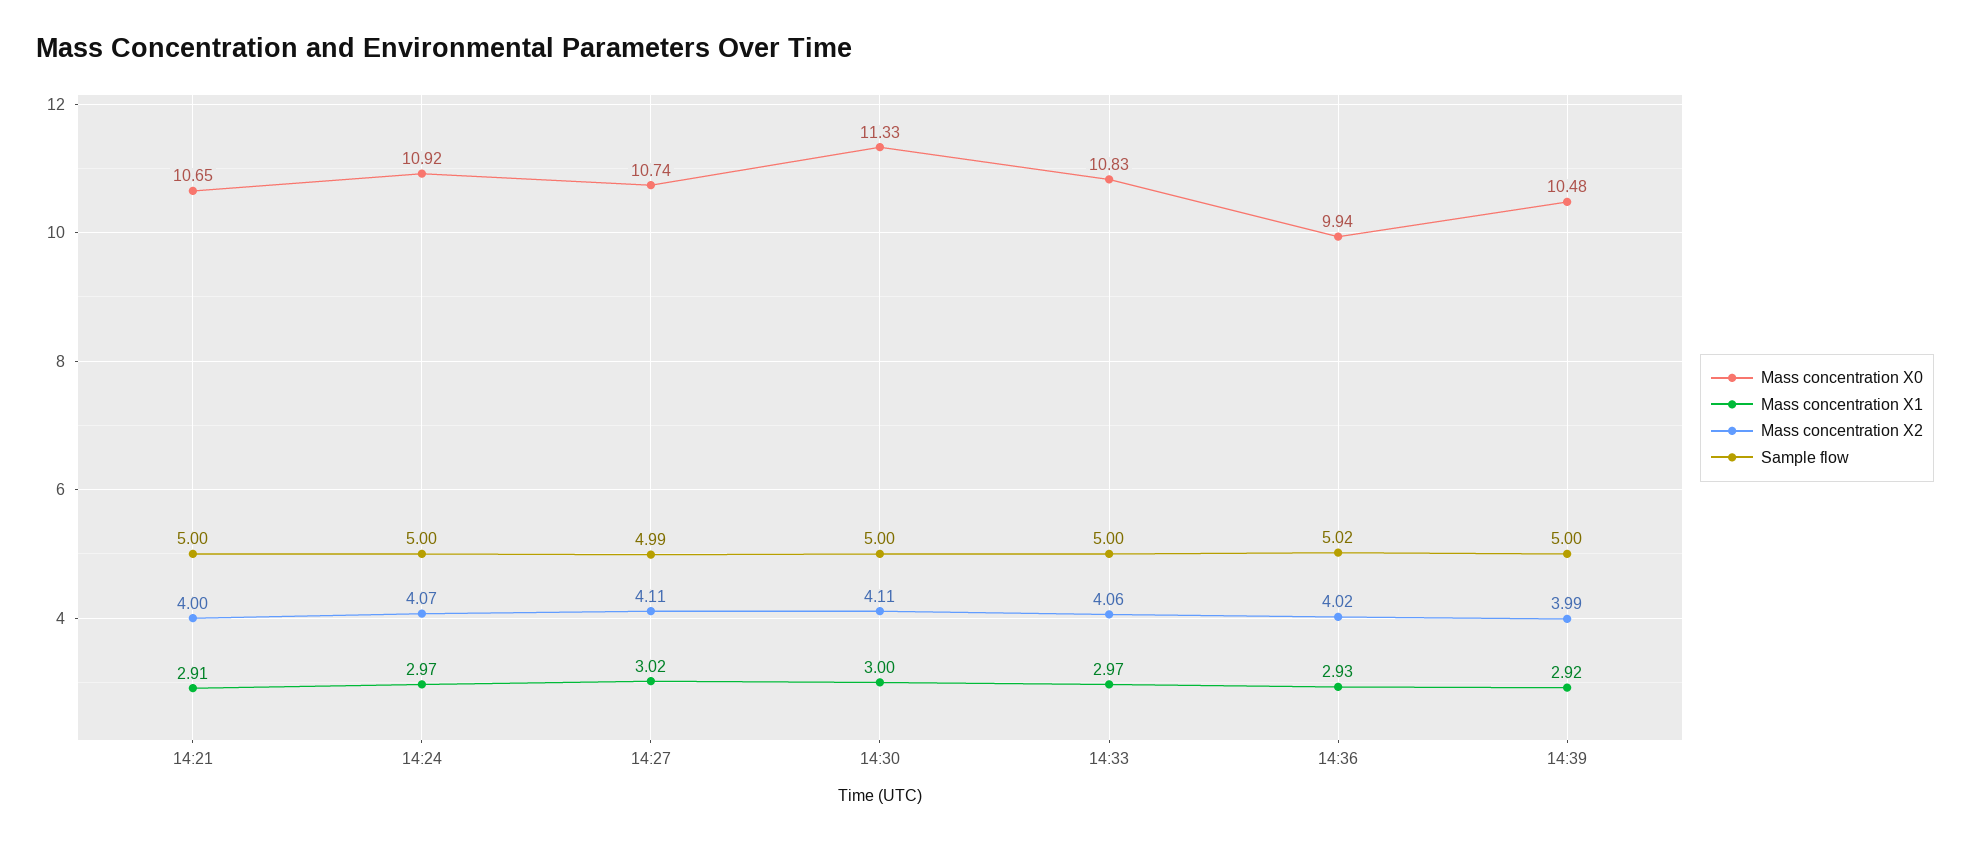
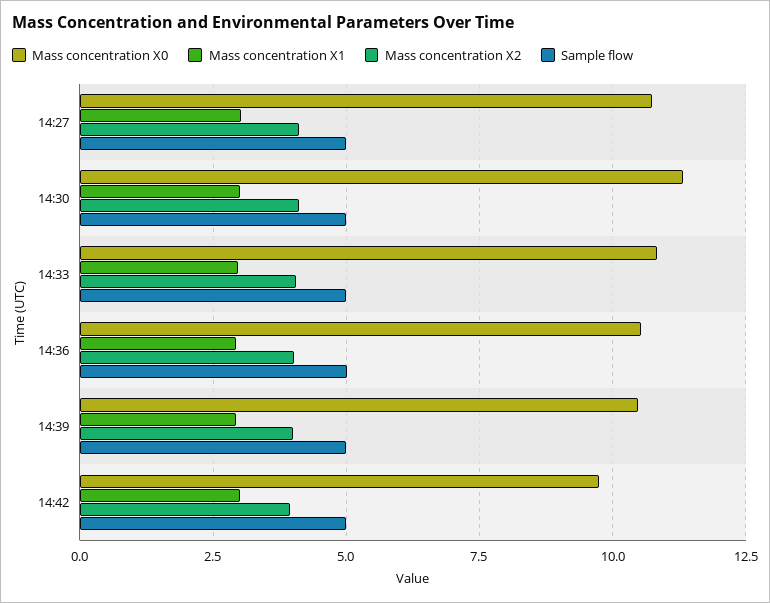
Mass concentration X0, 14:21: 10.65 -> none
Mass concentration X1, 14:21: 2.91 -> none
Mass concentration X2, 14:21: 4 -> none
Sample flow, 14:21: 5 -> none
Mass concentration X0, 14:24: 10.92 -> none
Mass concentration X1, 14:24: 2.97 -> none
Mass concentration X2, 14:24: 4.07 -> none
Sample flow, 14:24: 5 -> none
Mass concentration X0, 14:36: 9.94 -> 10.5
Mass concentration X0, 14:42: none -> 9.75
Mass concentration X1, 14:42: none -> 3
Mass concentration X2, 14:42: none -> 4
Sample flow, 14:42: none -> 5

